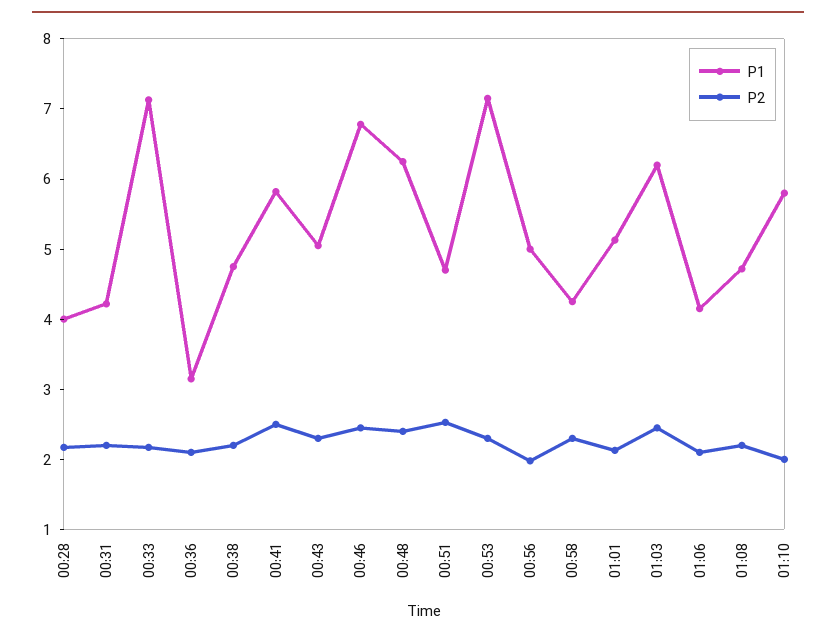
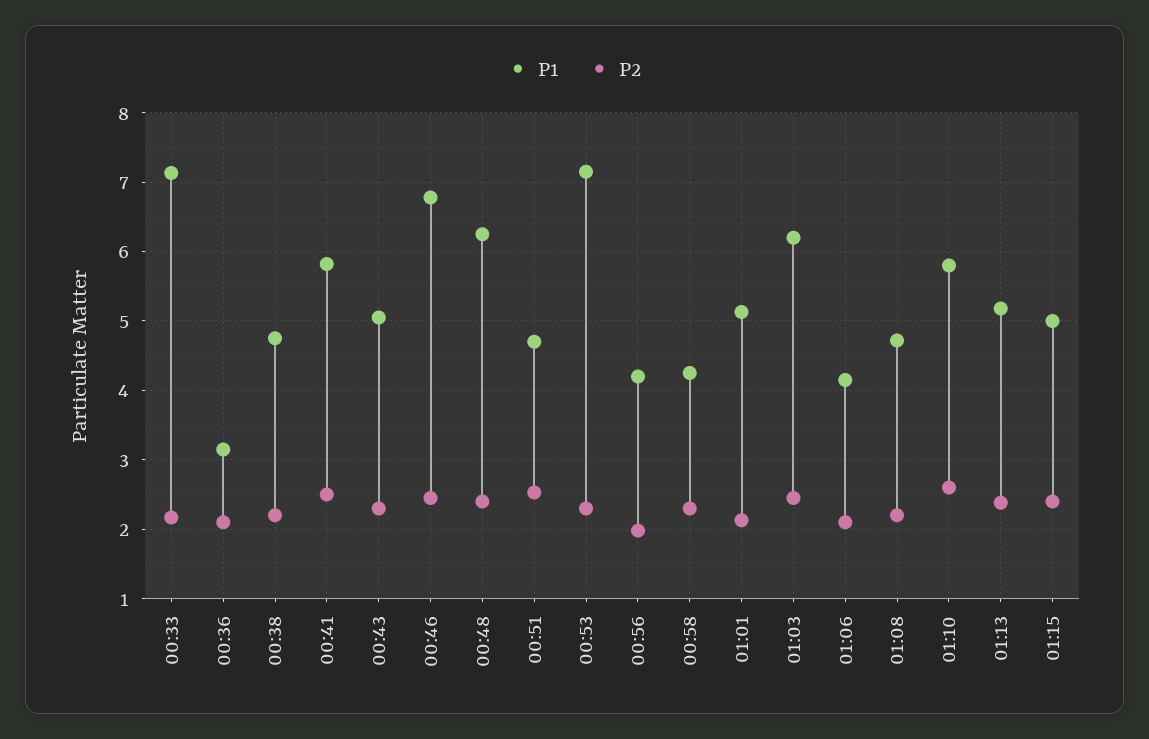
P1, 00:28: 4 -> none
P2, 00:28: 2.2 -> none
P1, 00:31: 4.2 -> none
P2, 00:31: 2.2 -> none
P1, 00:56: 5 -> 4.2
P2, 01:10: 2 -> 2.6
P1, 01:13: none -> 5.2
P2, 01:13: none -> 2.4
P1, 01:15: none -> 5
P2, 01:15: none -> 2.4

